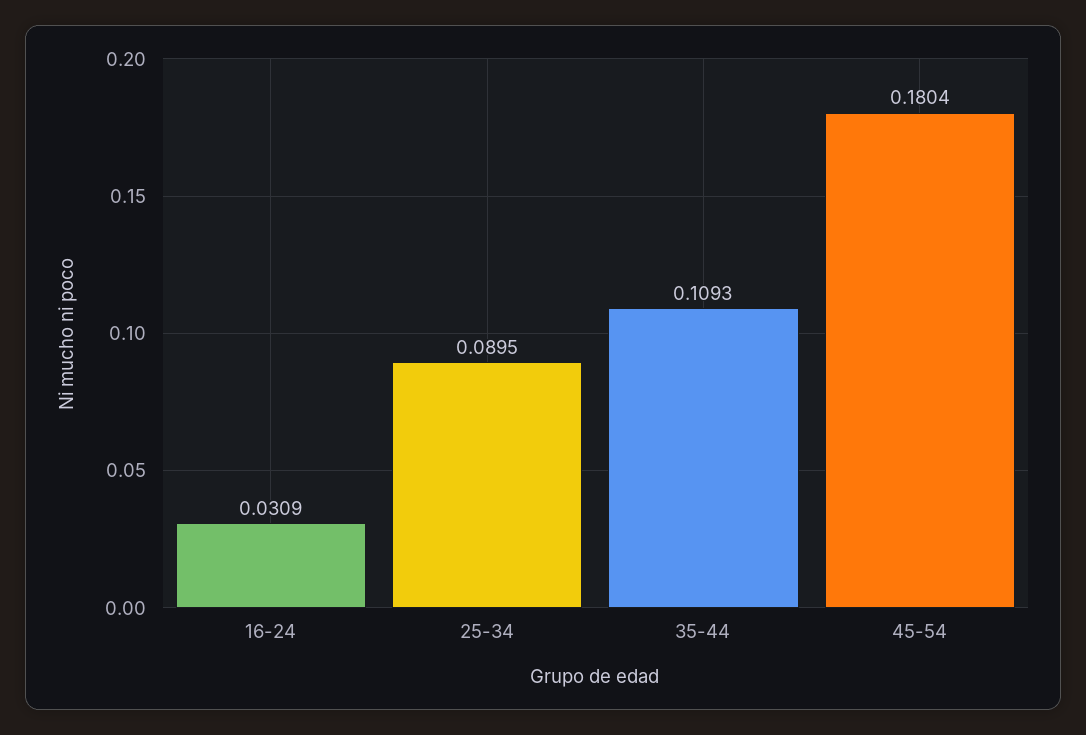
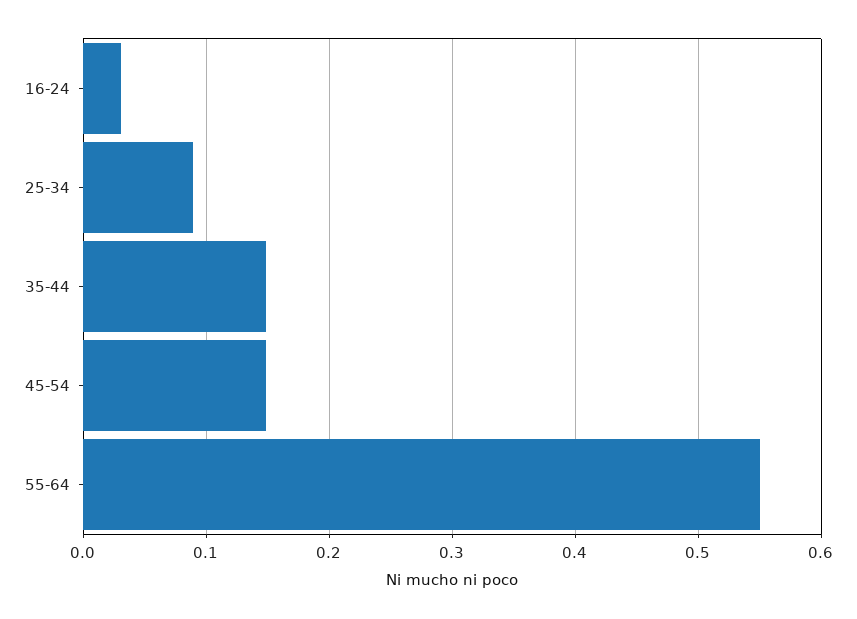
35-44: 0.1093 -> 0.15
45-54: 0.1804 -> 0.15
55-64: none -> 0.55

